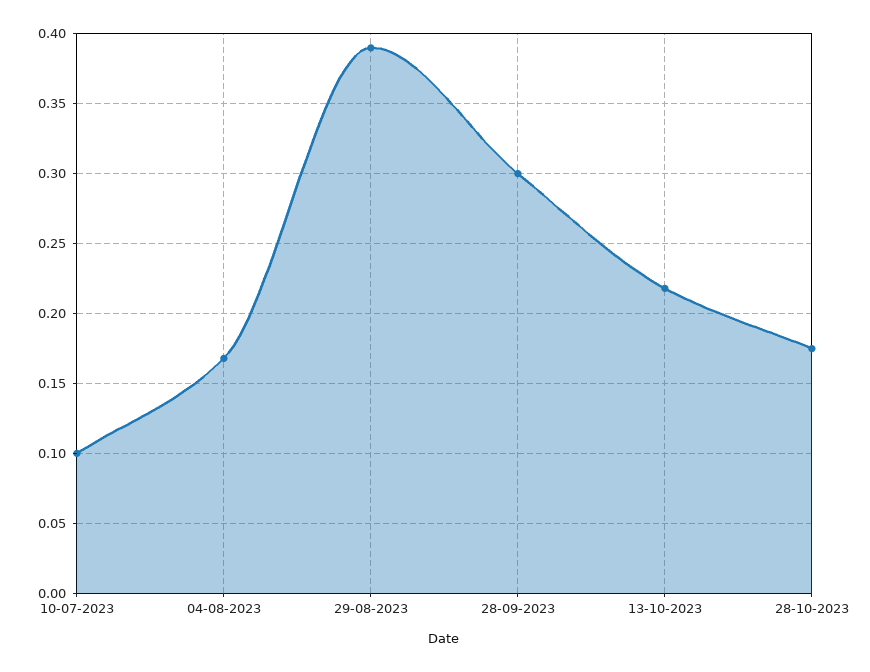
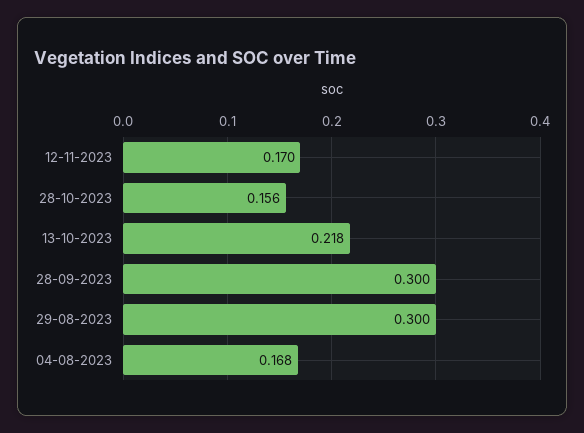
10-07-2023: 0.1 -> none
29-08-2023: 0.39 -> 0.3
28-10-2023: 0.175 -> 0.156
12-11-2023: none -> 0.17

